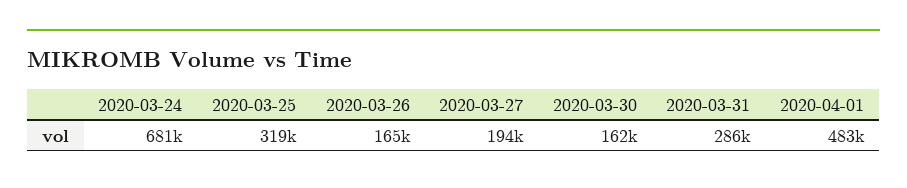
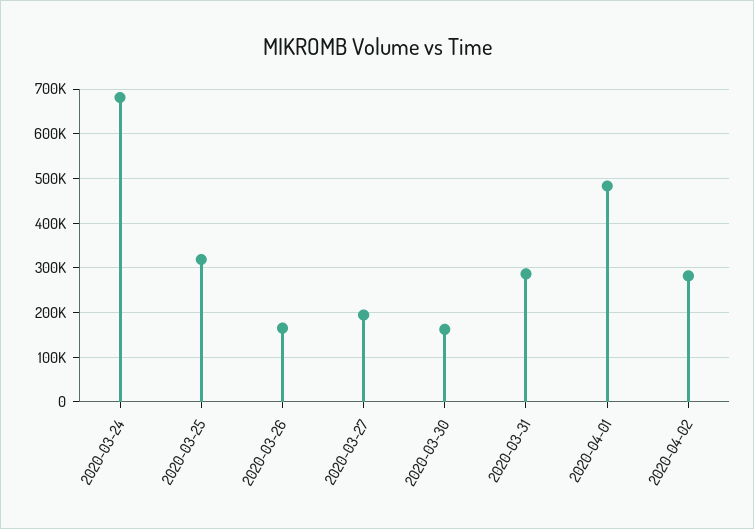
2020-04-02: none -> 280000

